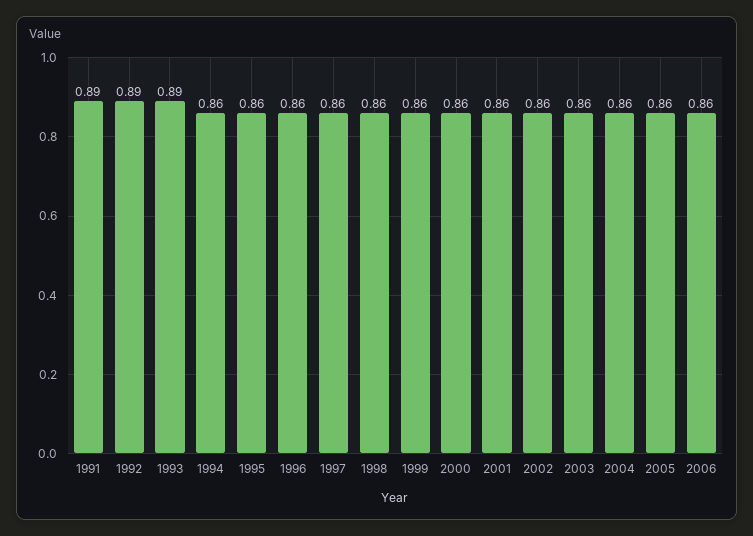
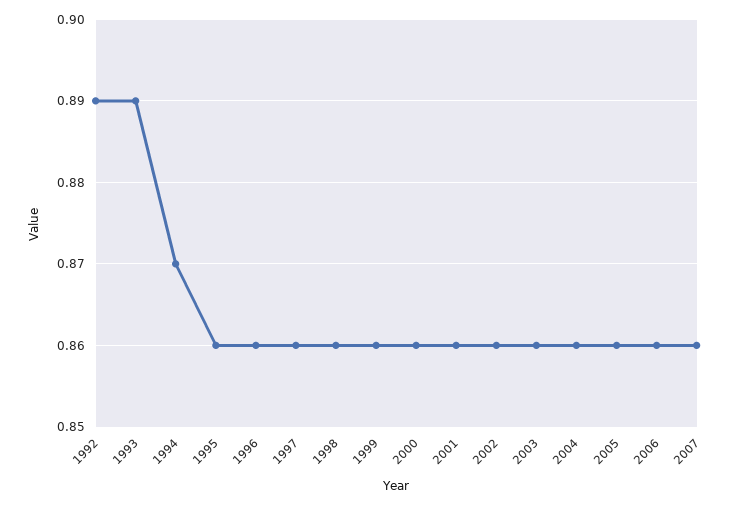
1991: 0.89 -> none
1994: 0.86 -> 0.87
2007: none -> 0.86

